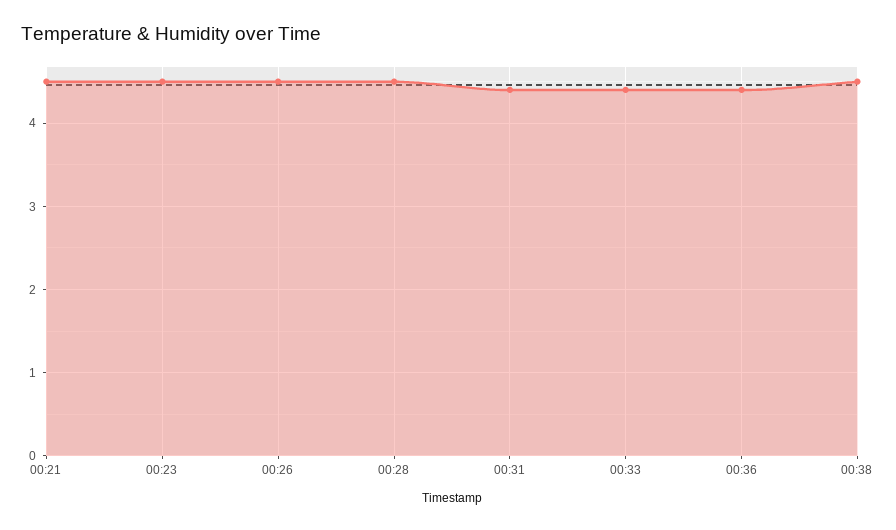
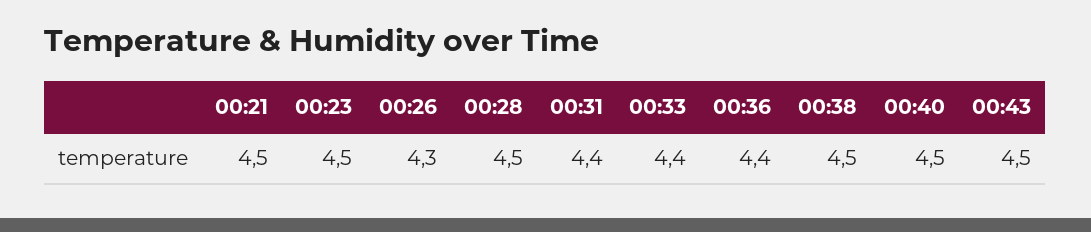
00:26: 4.5 -> 4.3
00:40: none -> 4.5
00:43: none -> 4.5

